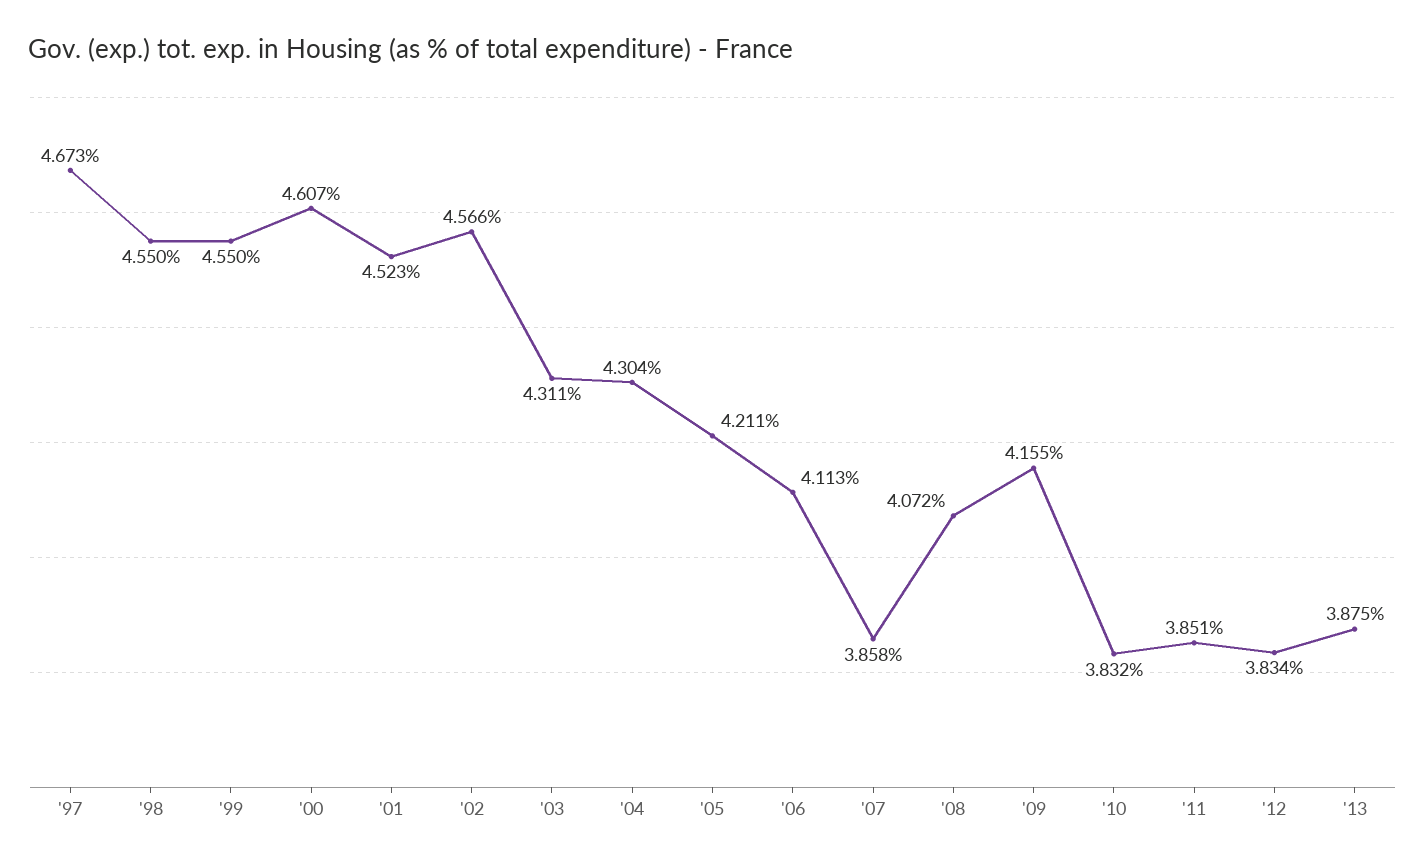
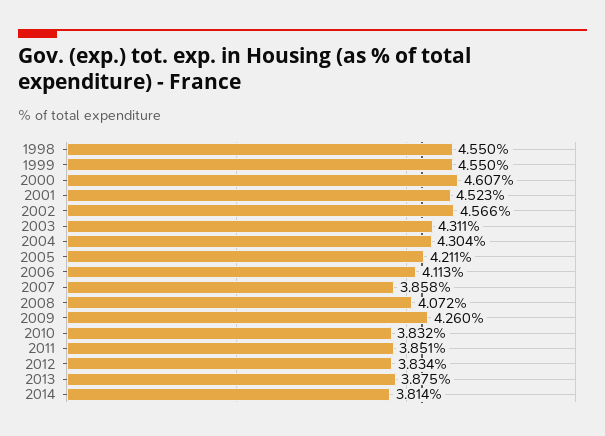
'97: 4.673 -> none
'09: 4.155 -> 4.26
2014: none -> 3.814

